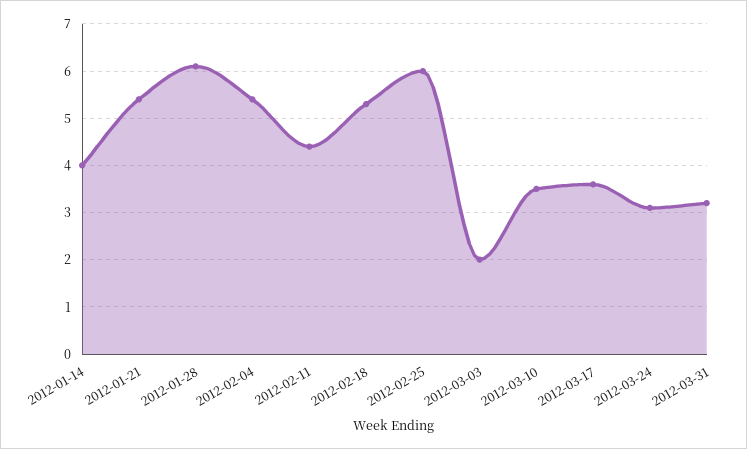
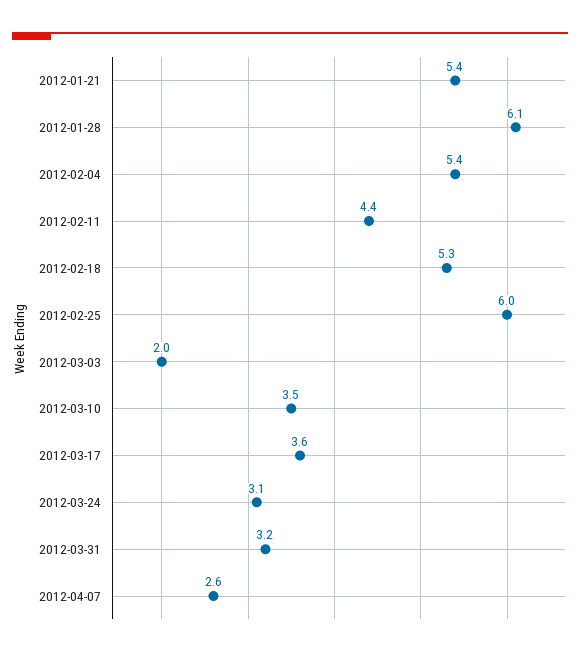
2012-01-14: 4 -> none
2012-04-07: none -> 2.6

